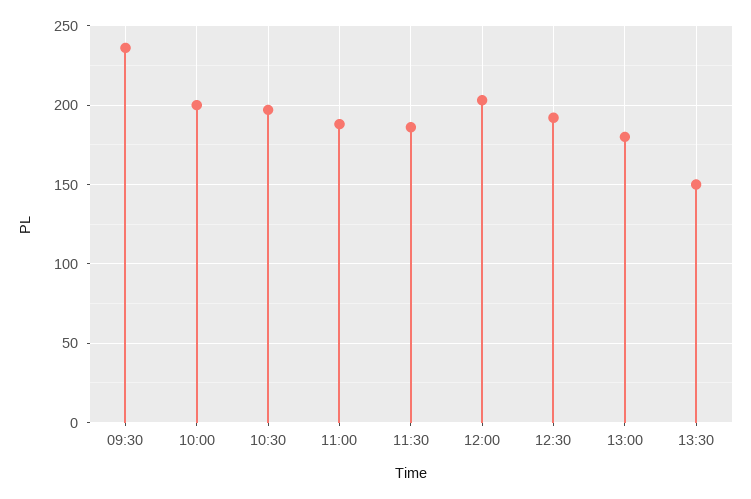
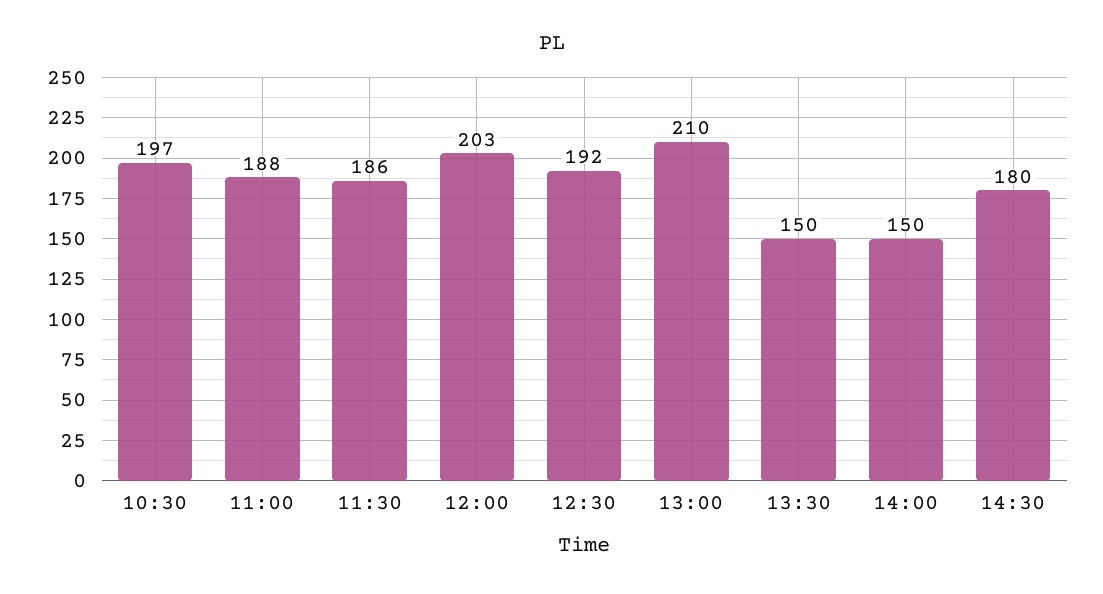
09:30: 235 -> none
10:00: 200 -> none
13:00: 180 -> 210
14:00: none -> 150
14:30: none -> 180

